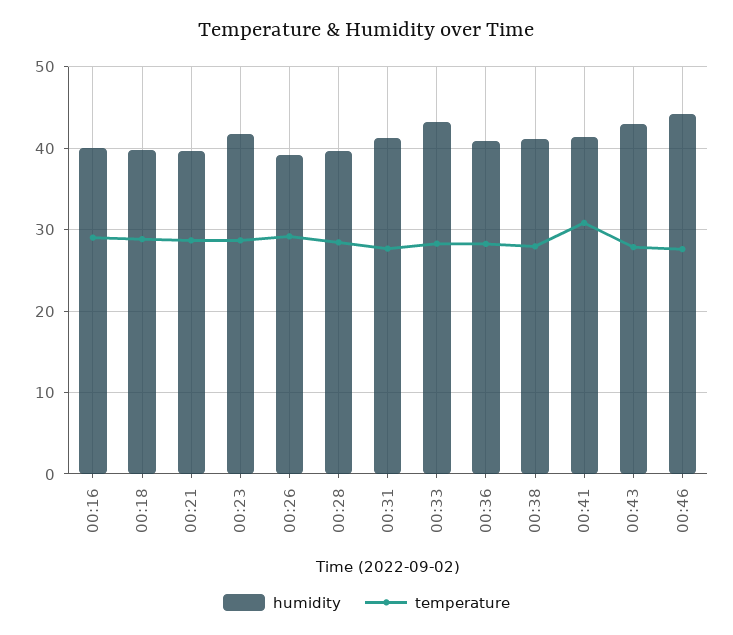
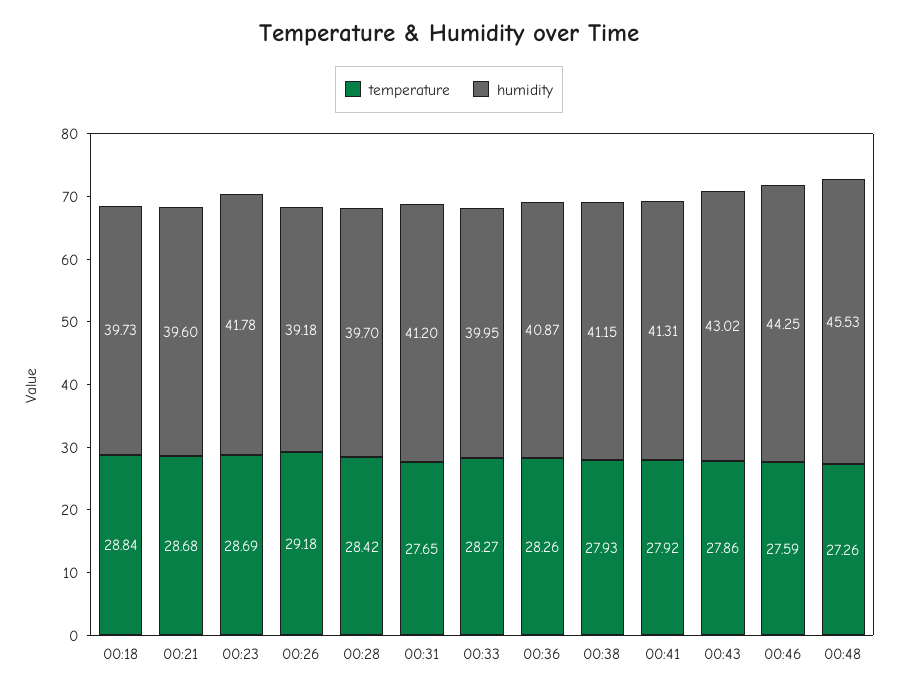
humidity, 00:16: 40 -> none
temperature, 00:16: 29 -> none
humidity, 00:33: 43 -> 39.95
temperature, 00:41: 31 -> 27.92
temperature, 00:48: none -> 27.26
humidity, 00:48: none -> 45.53

